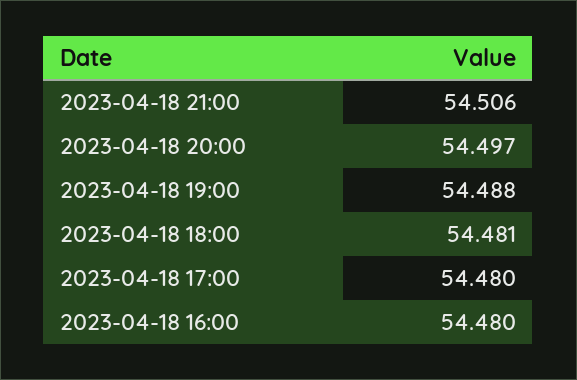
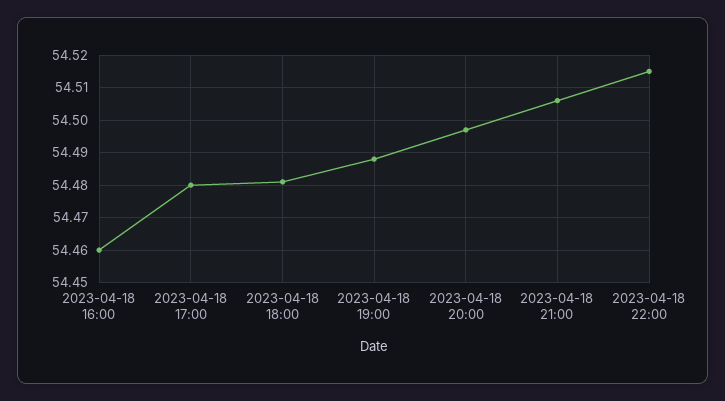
2023-04-18 16:00: 54.48 -> 54.46
2023-04-18 22:00: none -> 54.515

